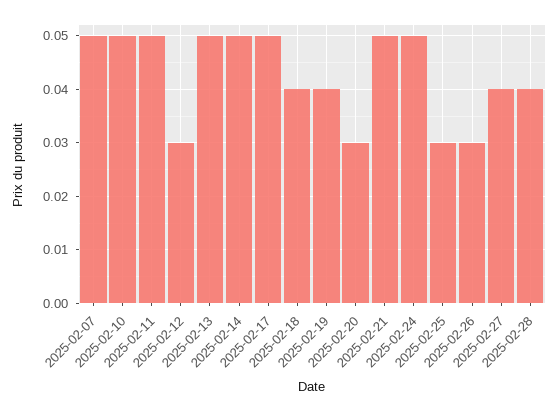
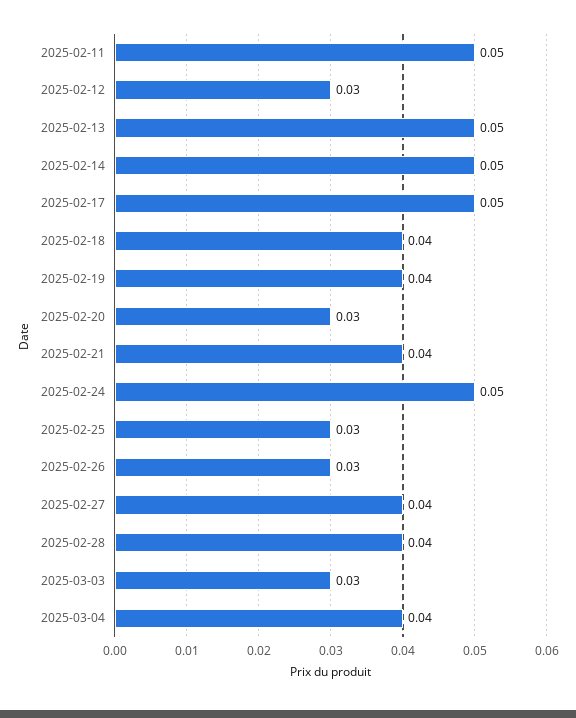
2025-02-07: 0.05 -> none
2025-02-10: 0.05 -> none
2025-02-21: 0.05 -> 0.04
2025-03-03: none -> 0.03
2025-03-04: none -> 0.04

